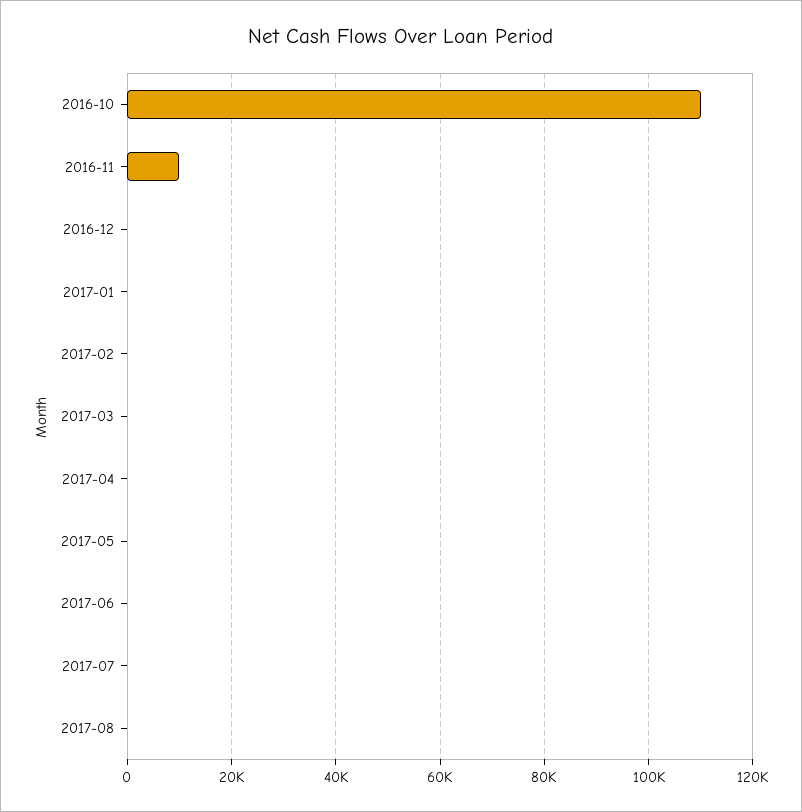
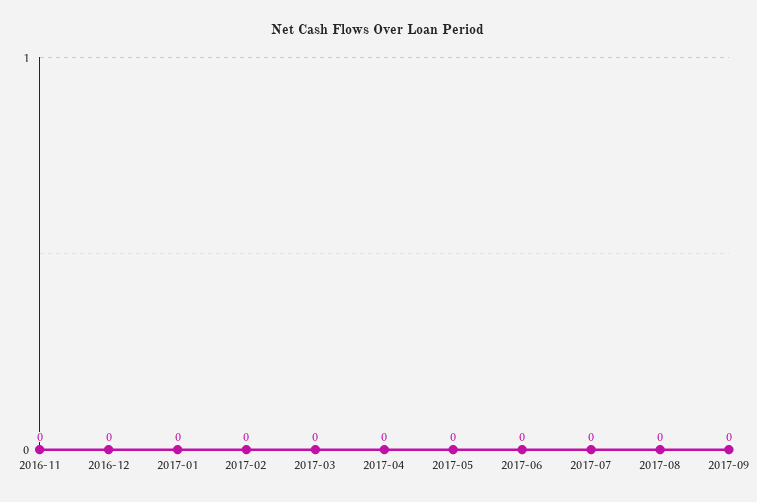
2016-10: 110000 -> none
2016-11: 10000 -> 0
2017-09: none -> 0

